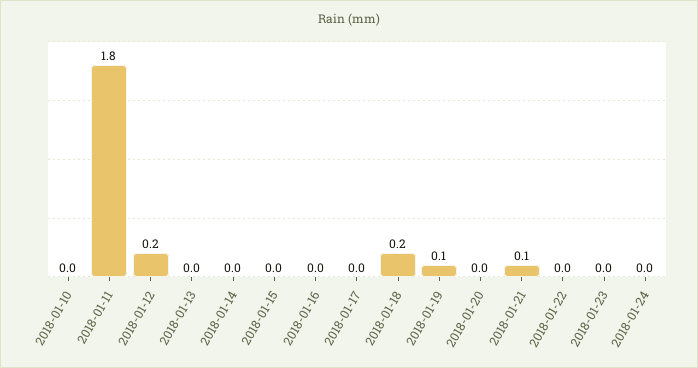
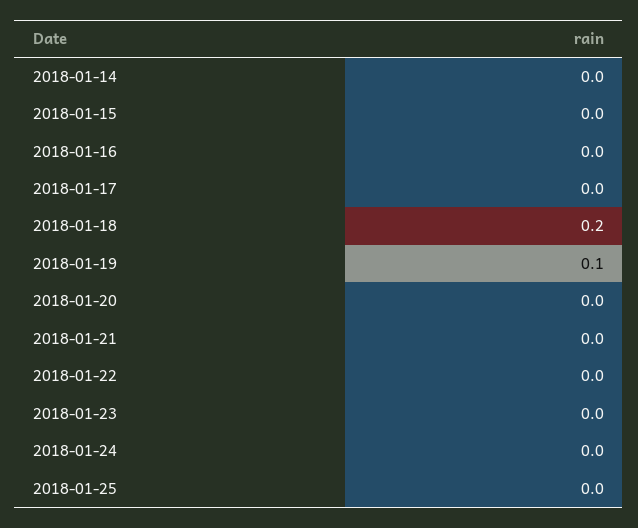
2018-01-10: 0 -> none
2018-01-11: 1.8 -> none
2018-01-12: 0.2 -> none
2018-01-13: 0 -> none
2018-01-21: 0.1 -> 0
2018-01-25: none -> 0

